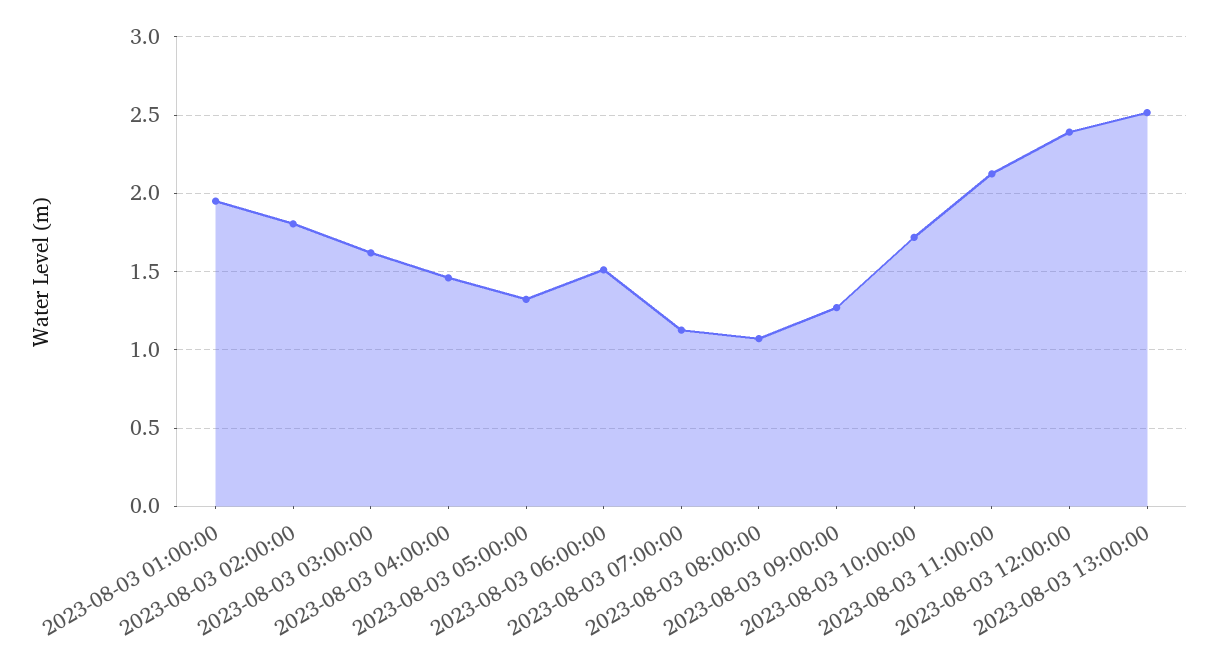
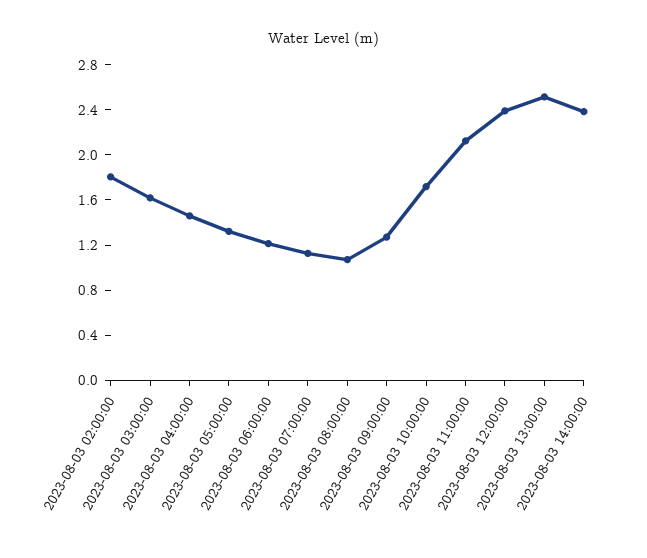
2023-08-03 01:00:00: 1.95 -> none
2023-08-03 06:00:00: 1.5 -> 1.2
2023-08-03 14:00:00: none -> 2.4

